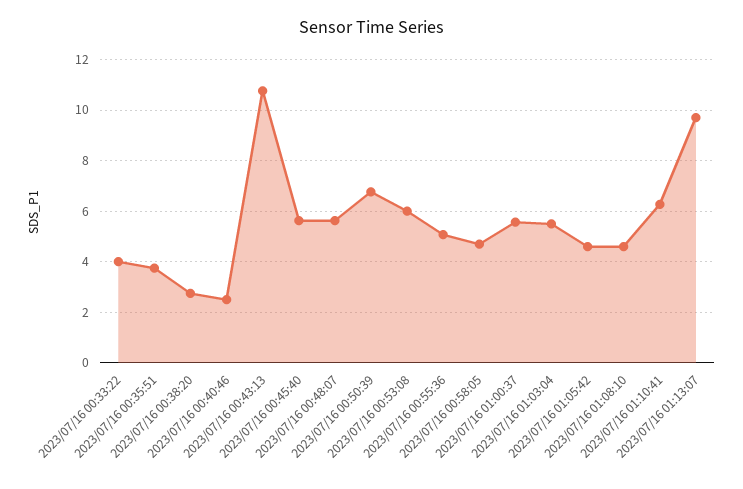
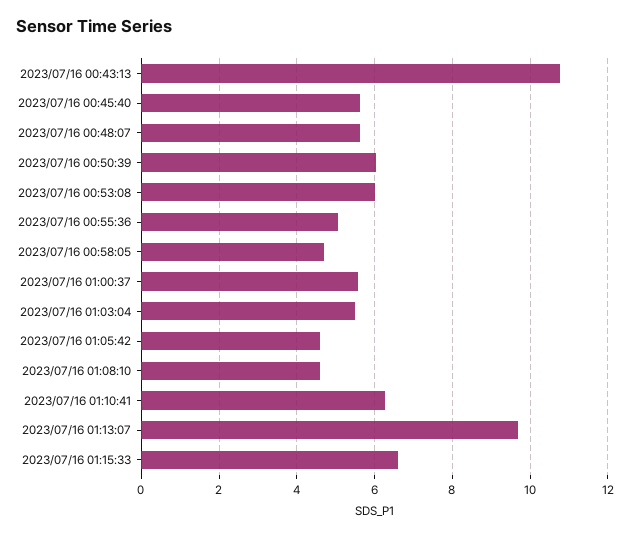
2023/07/16 00:33:22: 4 -> none
2023/07/16 00:35:51: 3.75 -> none
2023/07/16 00:38:20: 2.75 -> none
2023/07/16 00:40:46: 2.5 -> none
2023/07/16 00:50:39: 6.75 -> 6
2023/07/16 01:15:33: none -> 6.6

